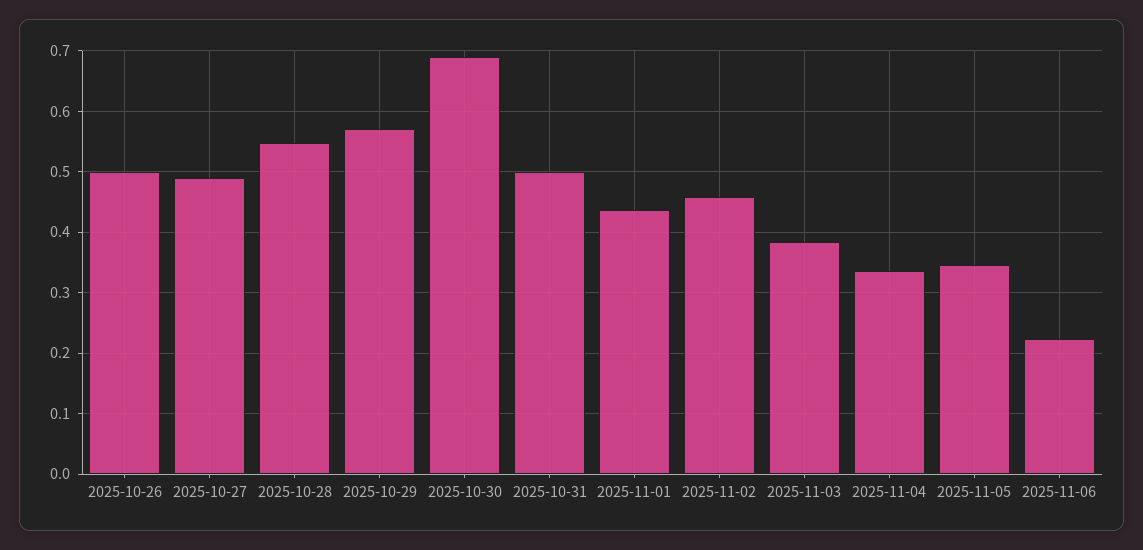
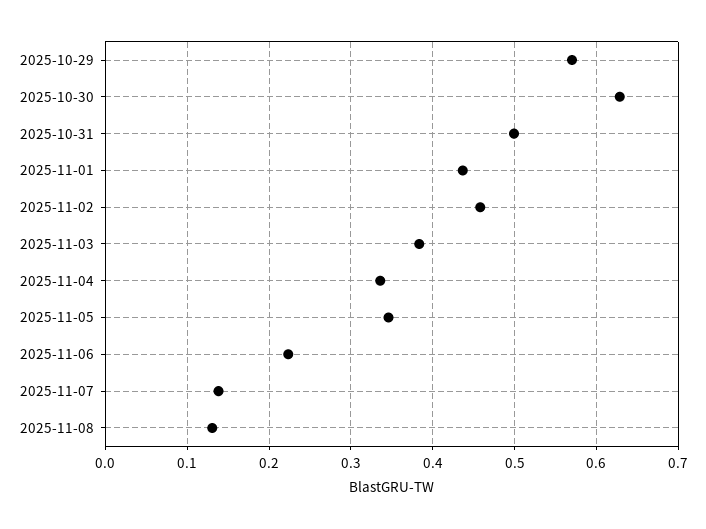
2025-10-26: 0.5 -> none
2025-10-27: 0.49 -> none
2025-10-28: 0.55 -> none
2025-10-30: 0.69 -> 0.63
2025-11-07: none -> 0.14
2025-11-08: none -> 0.13

